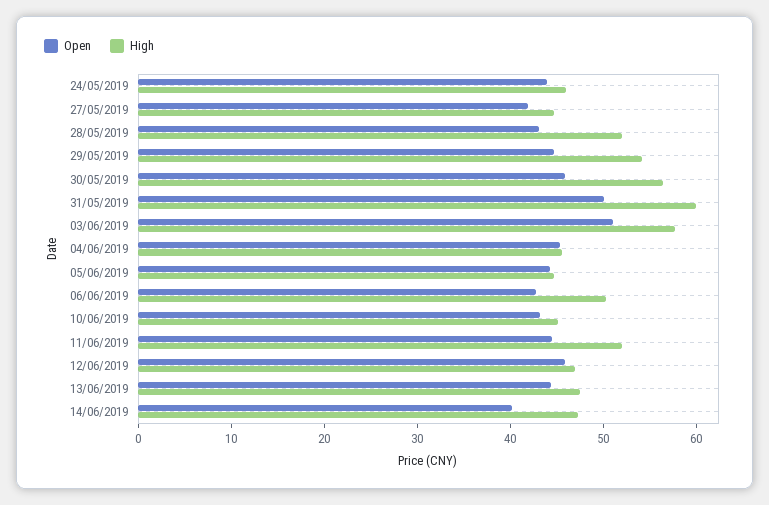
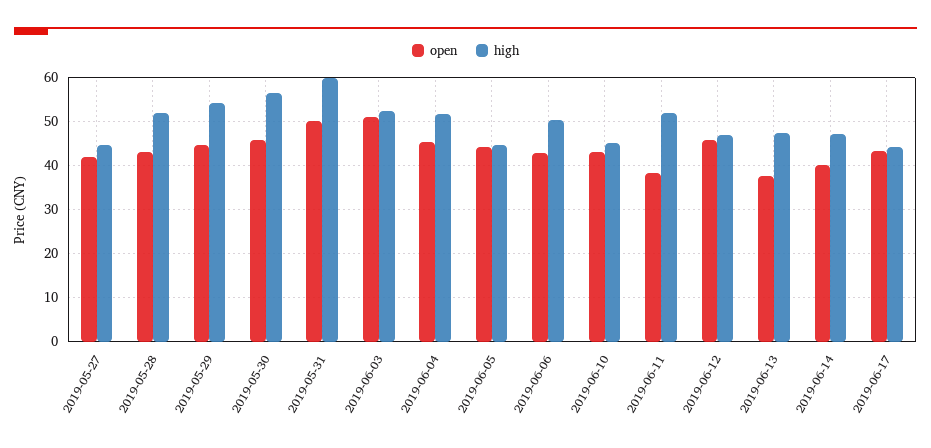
Open, 24/05/2019: 44 -> none
High, 24/05/2019: 46 -> none
High, 03/06/2019: 58 -> 52
High, 04/06/2019: 46 -> 52
Open, 11/06/2019: 44 -> 38
Open, 13/06/2019: 44 -> 38
Open, 2019-06-17: none -> 44
High, 2019-06-17: none -> 44

